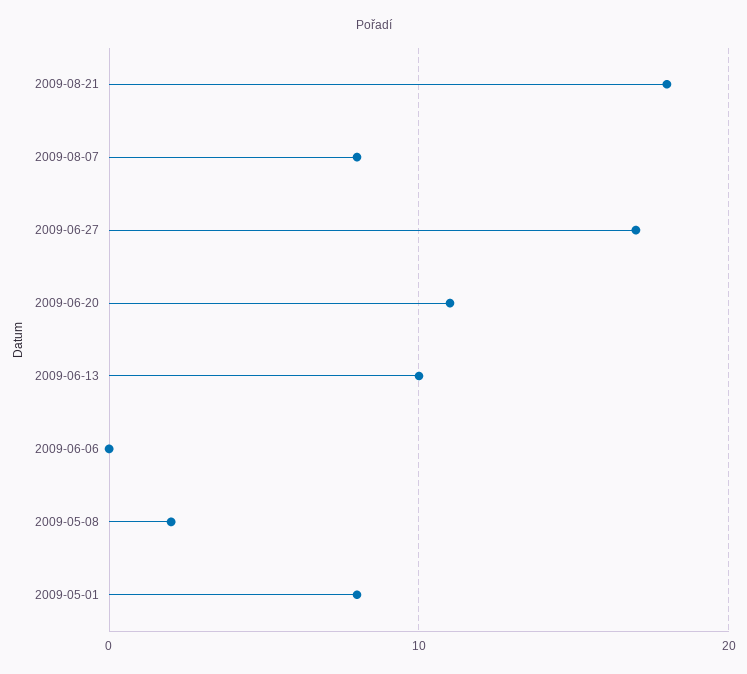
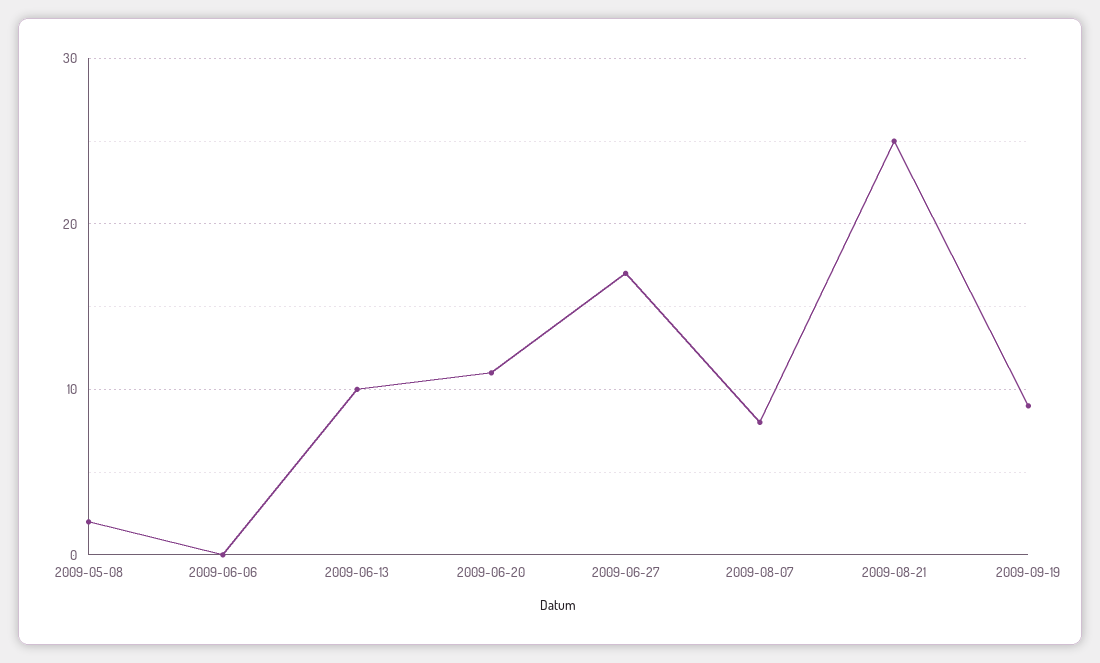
2009-08-21: 18 -> 25
2009-05-01: 8 -> none
2009-09-19: none -> 9

